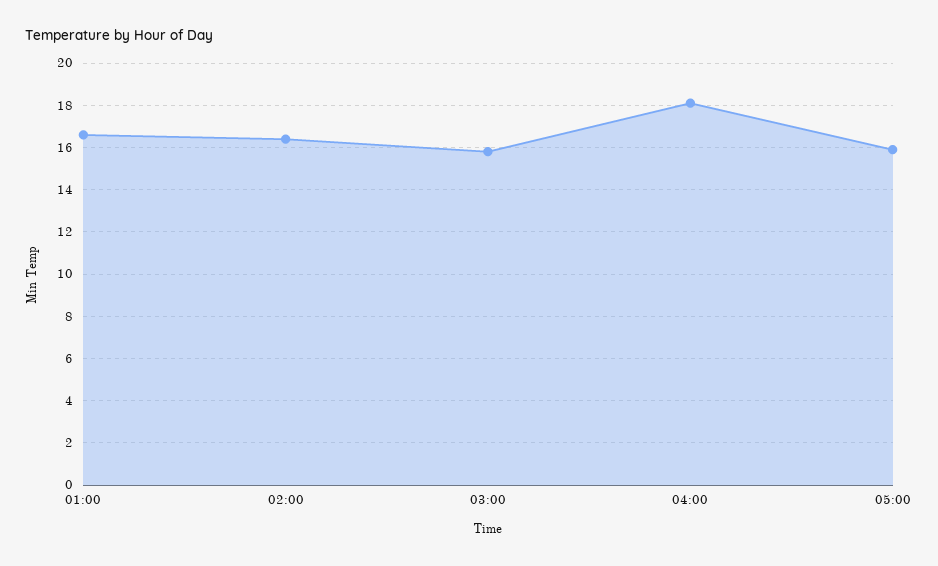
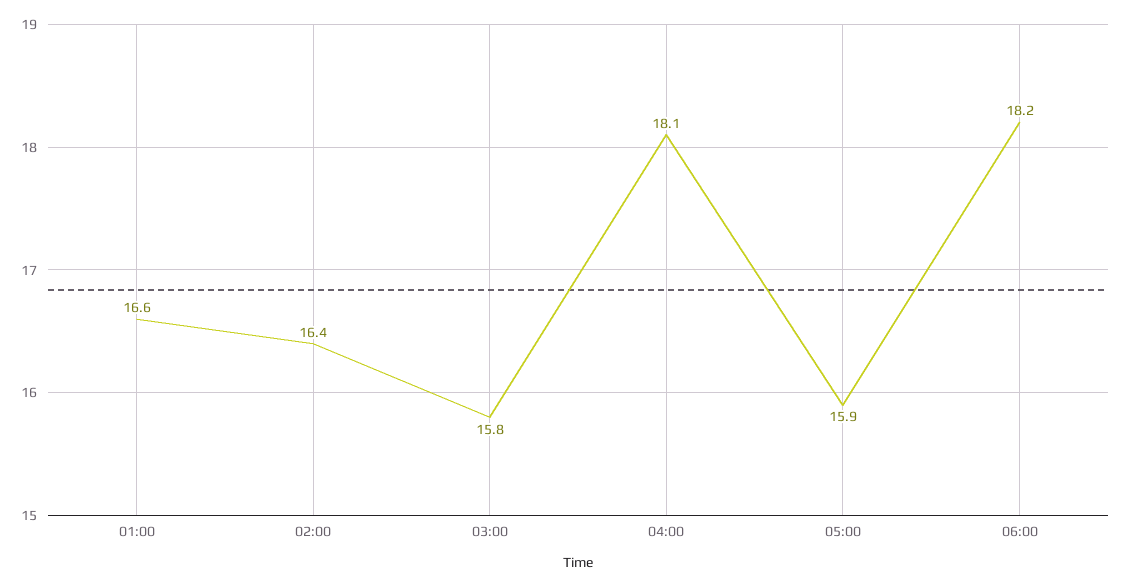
06:00: none -> 18.2

